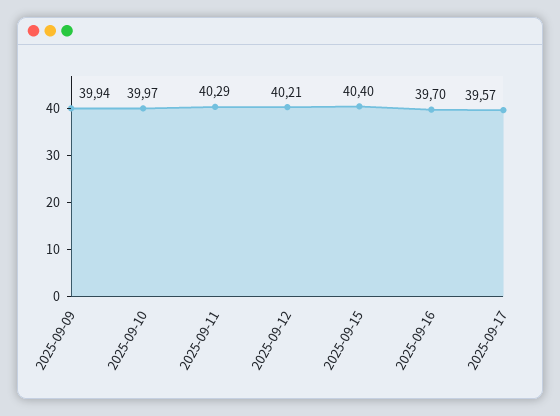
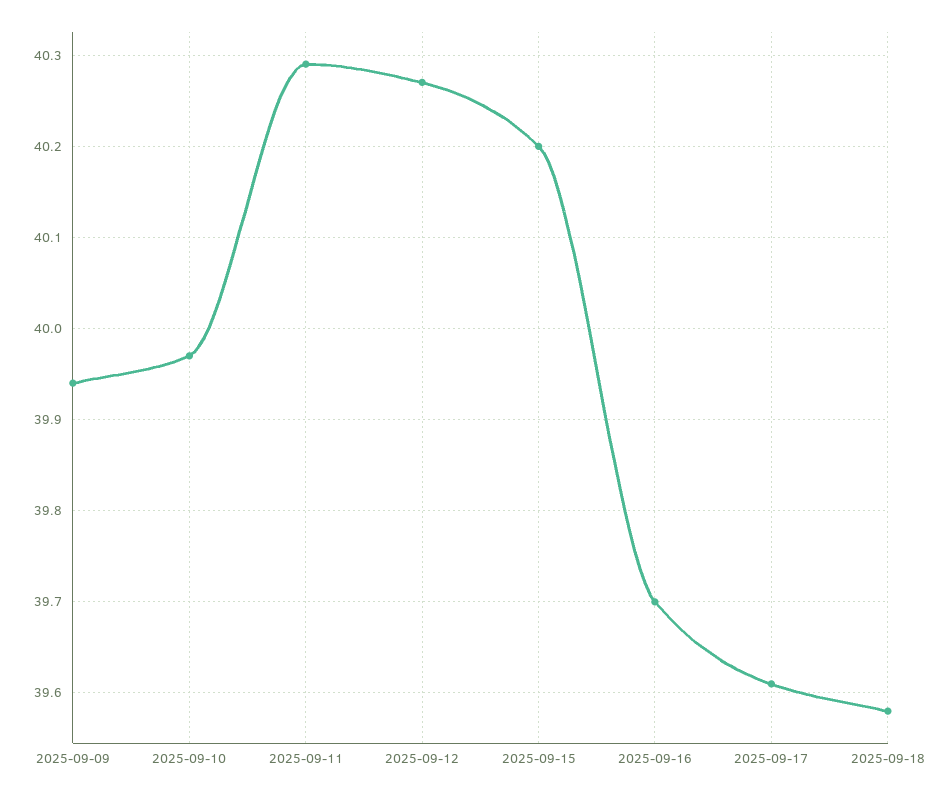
2025-09-12: 40.21 -> 40.27
2025-09-15: 40.4 -> 40.2
2025-09-17: 39.57 -> 39.61
2025-09-18: none -> 39.58

